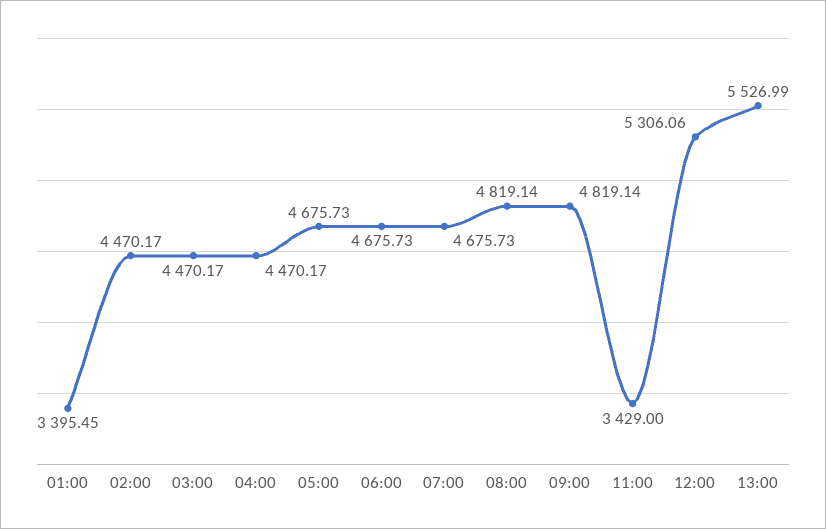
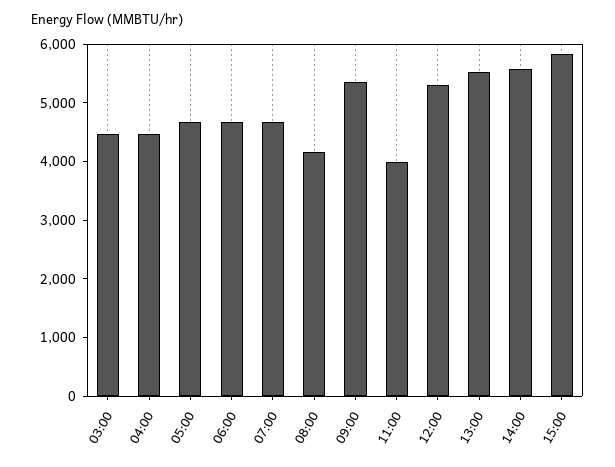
01:00: 3395.45 -> none
02:00: 4470.17 -> none
08:00: 4819.14 -> 4200
09:00: 4819.14 -> 5400
11:00: 3429 -> 4000
14:00: none -> 5600
15:00: none -> 5800

